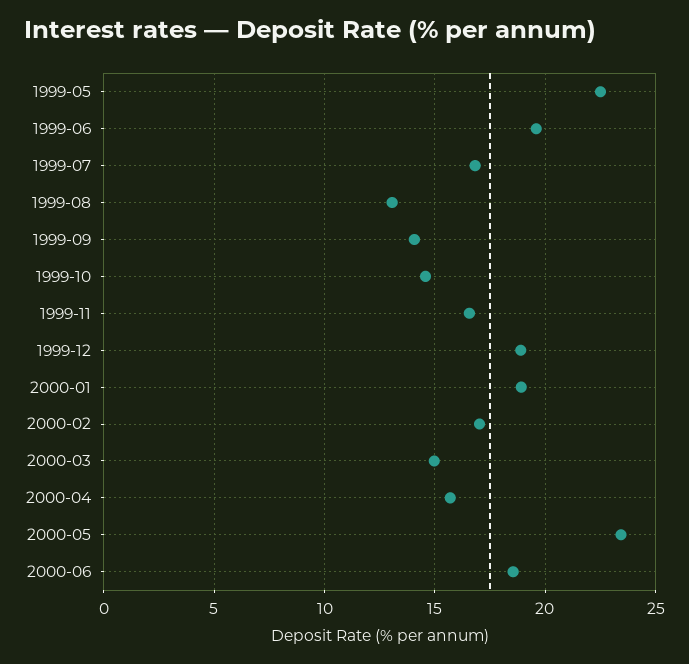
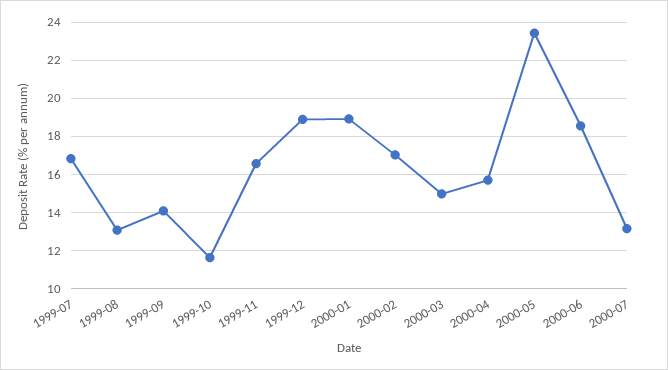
1999-05: 22.5 -> none
1999-06: 19.5 -> none
1999-10: 14.5 -> 11.5
2000-07: none -> 13

